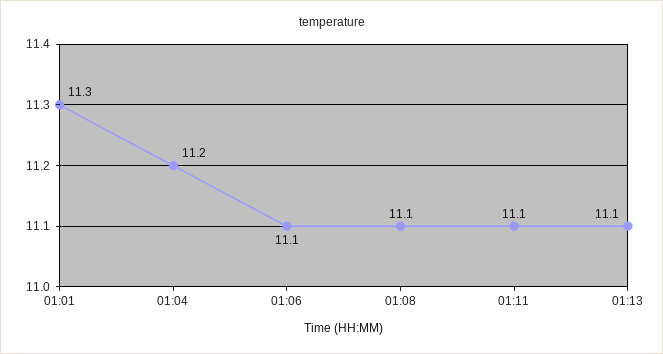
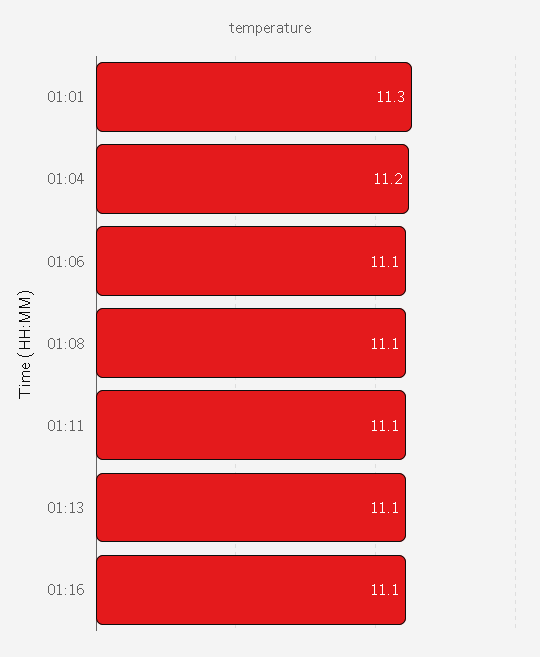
01:16: none -> 11.1

